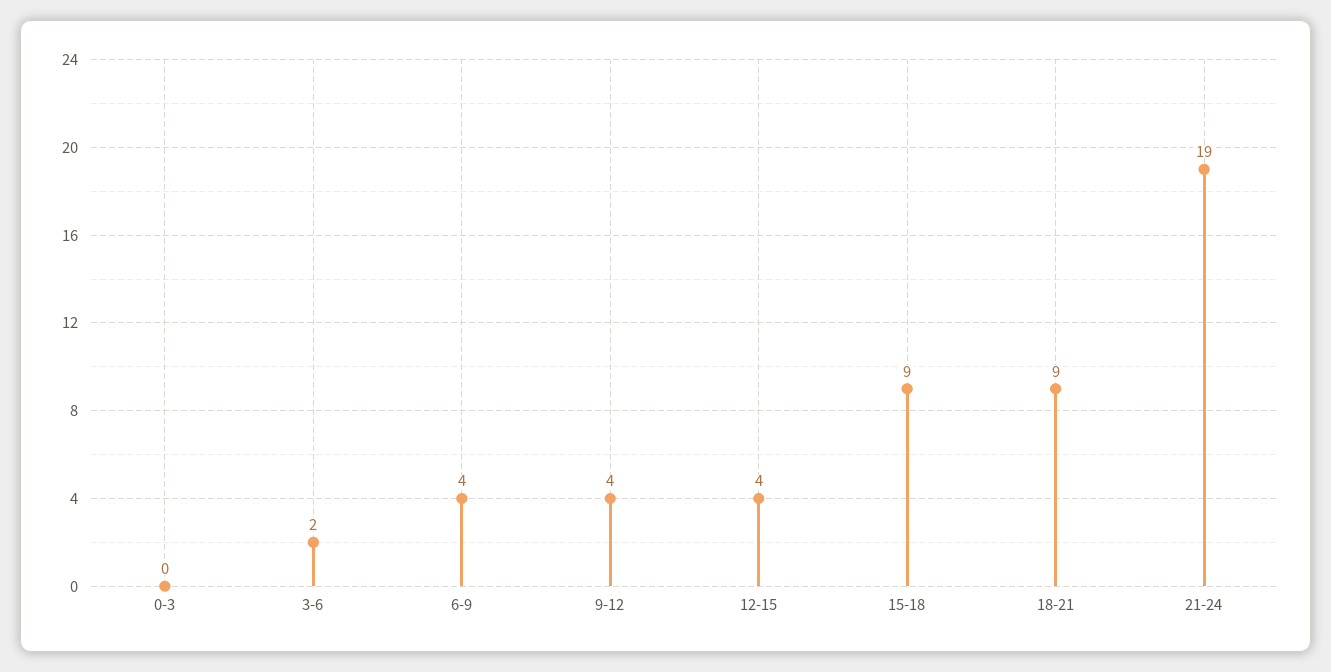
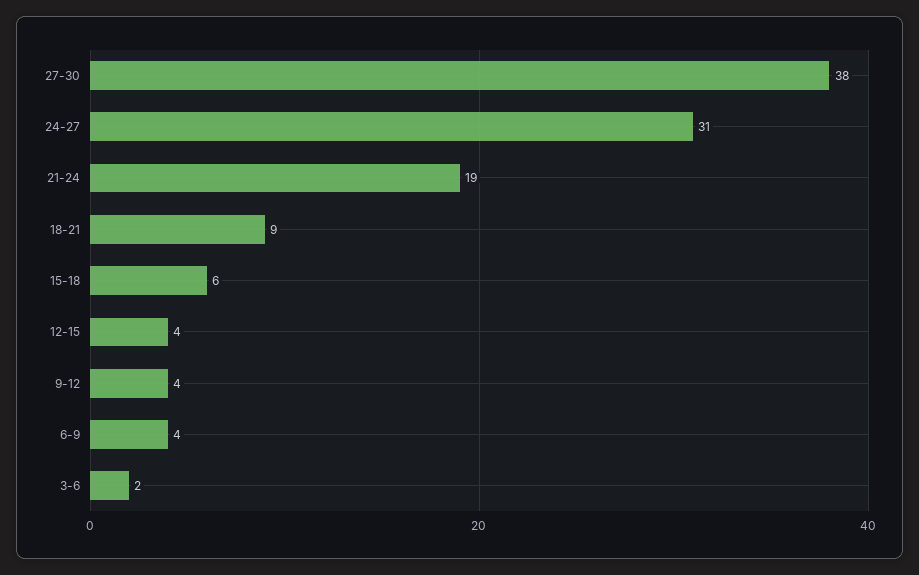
0-3: 0 -> none
15-18: 9 -> 6
27-30: none -> 38
24-27: none -> 31

